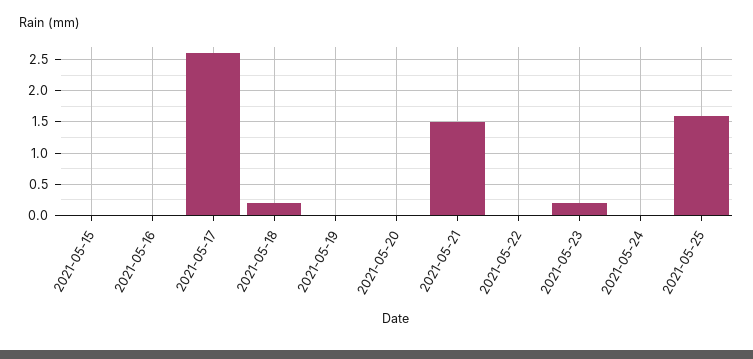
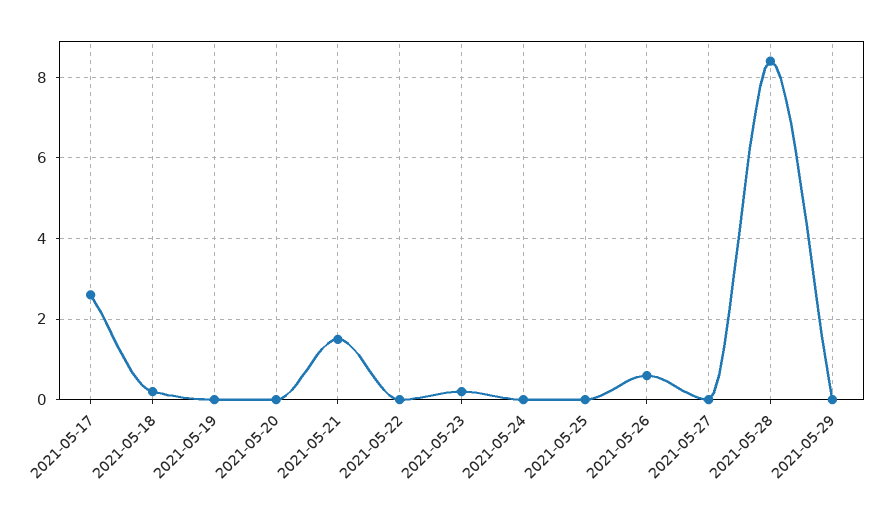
2021-05-15: 0 -> none
2021-05-16: 0 -> none
2021-05-25: 1.6 -> 0
2021-05-26: none -> 0.5
2021-05-27: none -> 0
2021-05-28: none -> 8.5
2021-05-29: none -> 0

